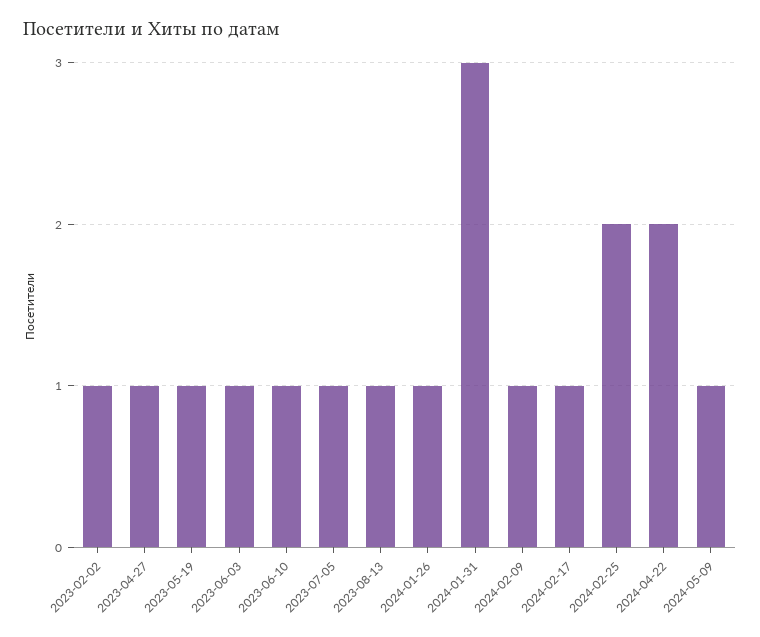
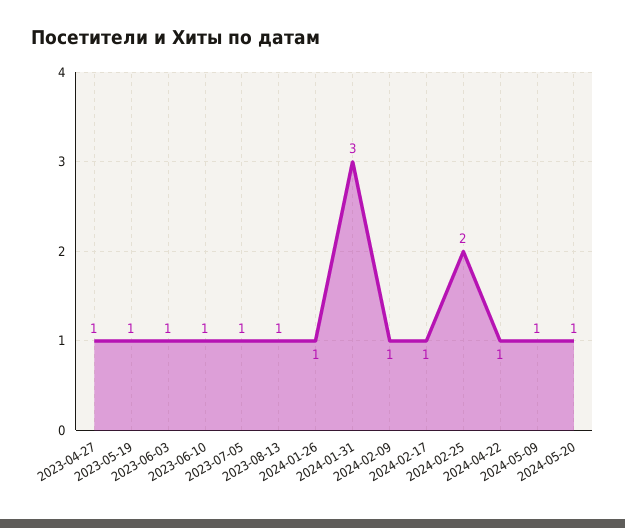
2023-02-02: 1 -> none
2024-04-22: 2 -> 1
2024-05-20: none -> 1

